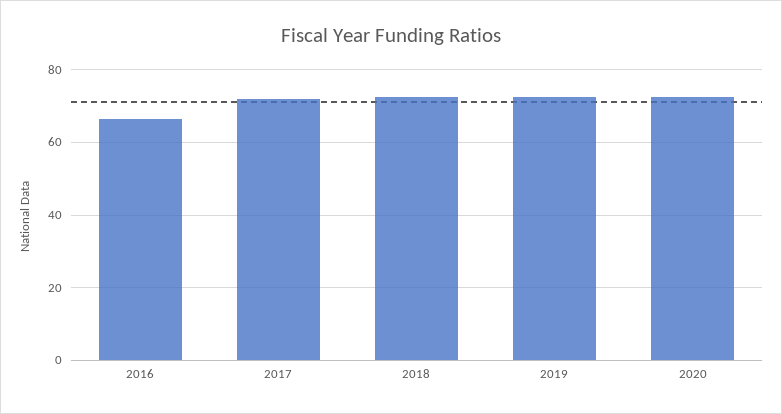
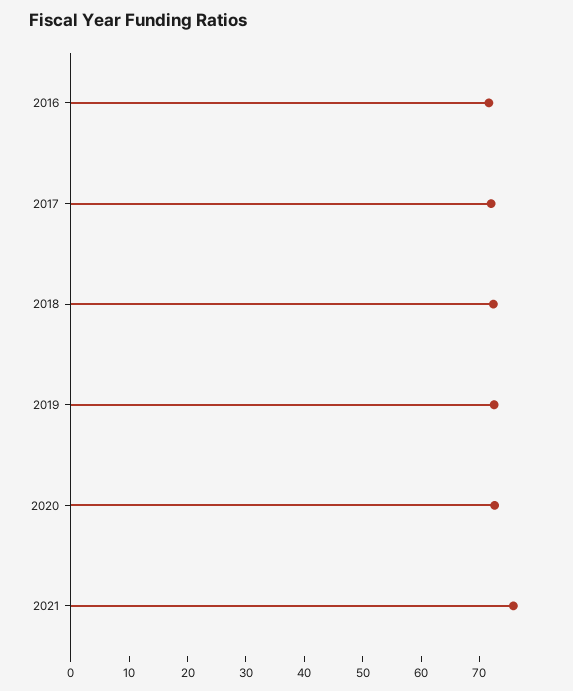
2016: 66 -> 72
2021: none -> 76

